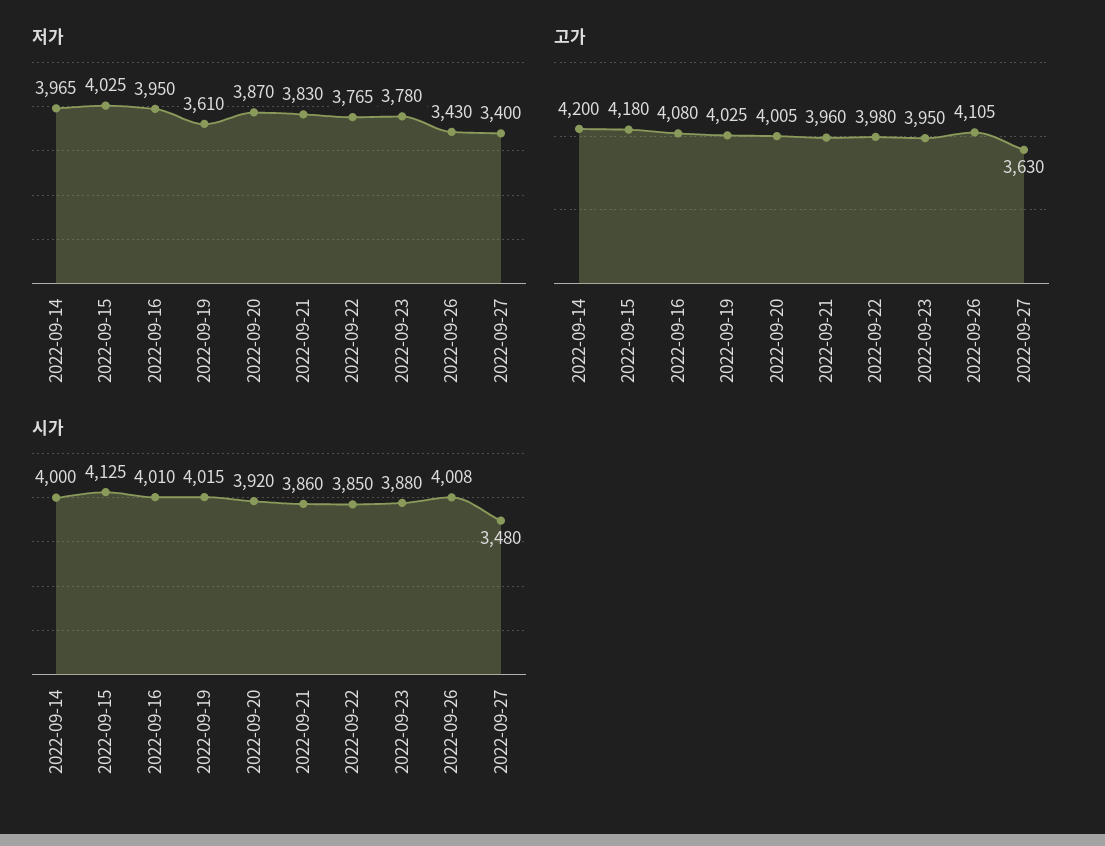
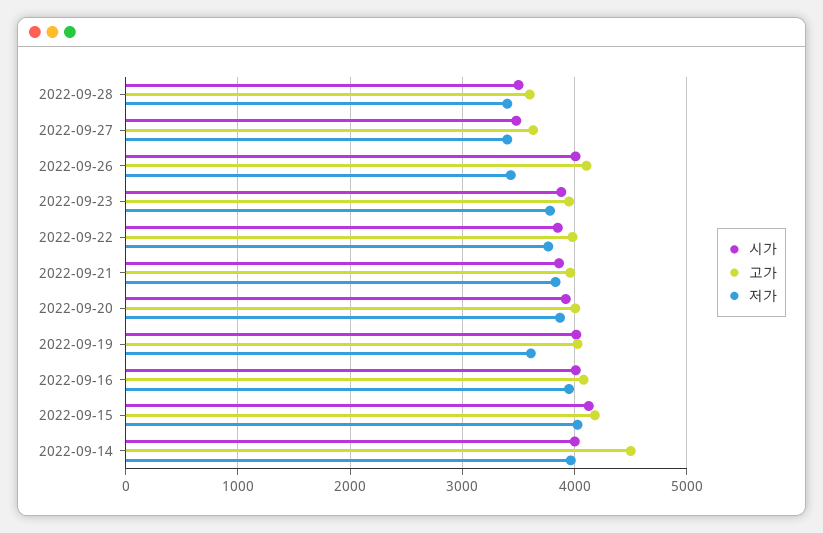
고가, 2022-09-14: 4200 -> 4500
시가, 2022-09-28: none -> 3500
고가, 2022-09-28: none -> 3600
저가, 2022-09-28: none -> 3400

